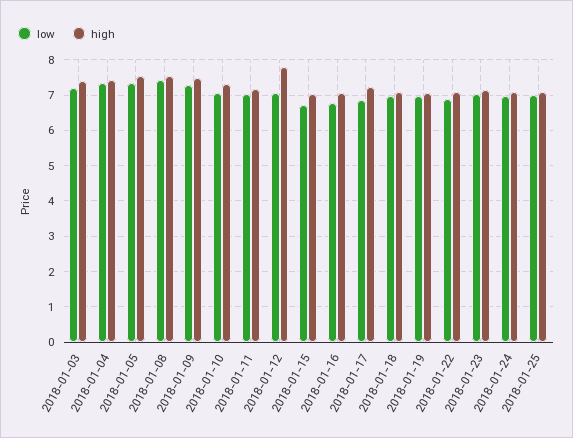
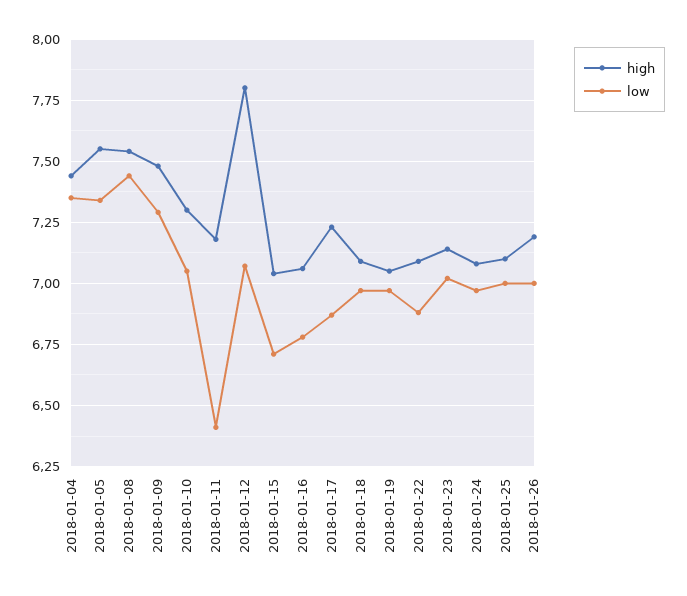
low, 2018-01-03: 7.2 -> none
high, 2018-01-03: 7.4 -> none
low, 2018-01-11: 7 -> 6.4
high, 2018-01-26: none -> 7.2
low, 2018-01-26: none -> 7

